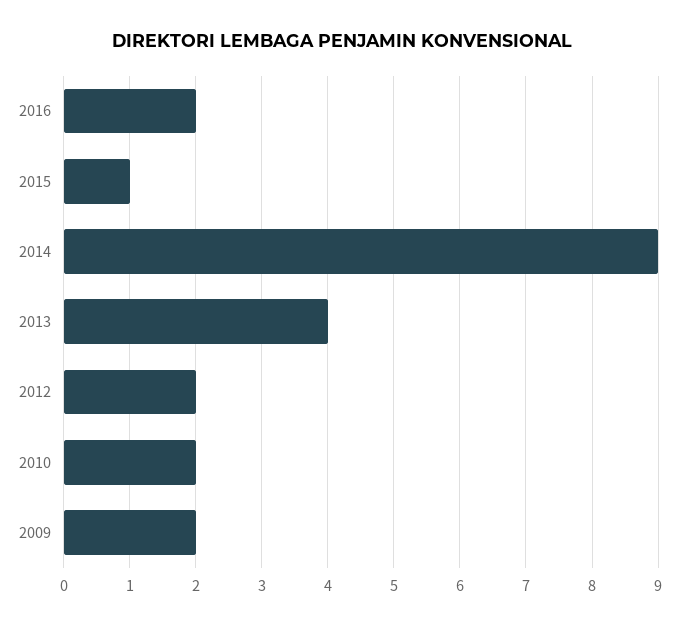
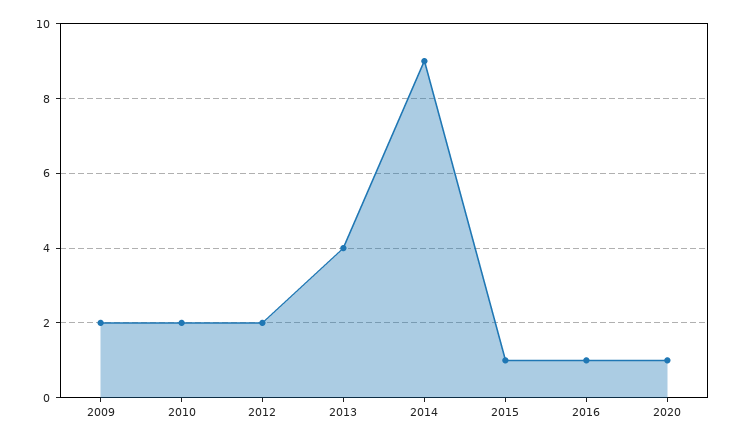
2016: 2 -> 1
2020: none -> 1

